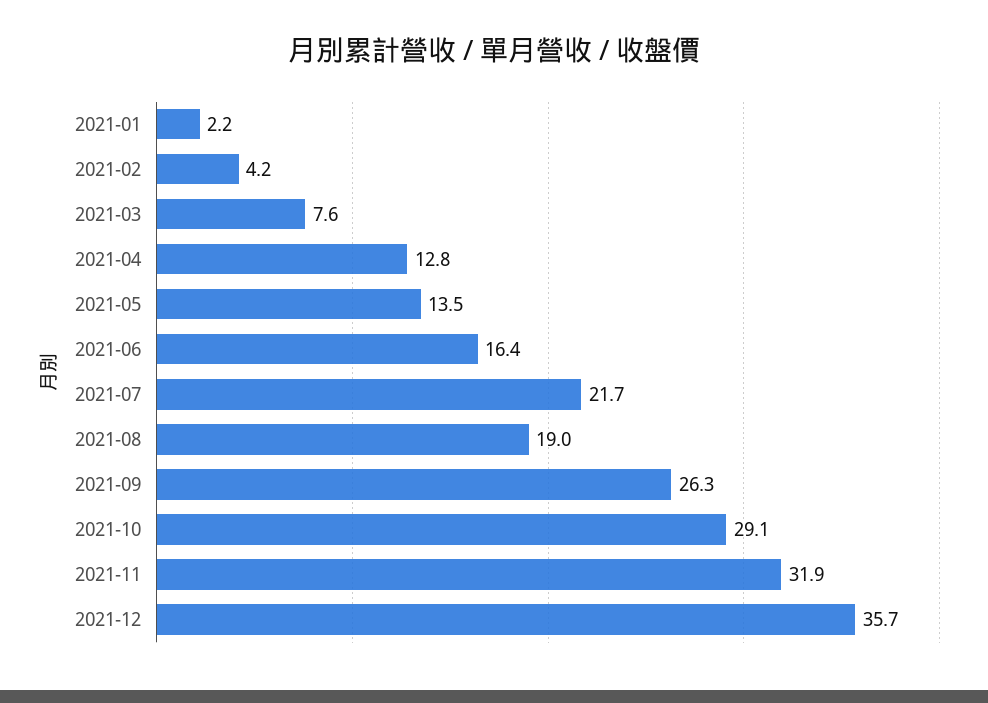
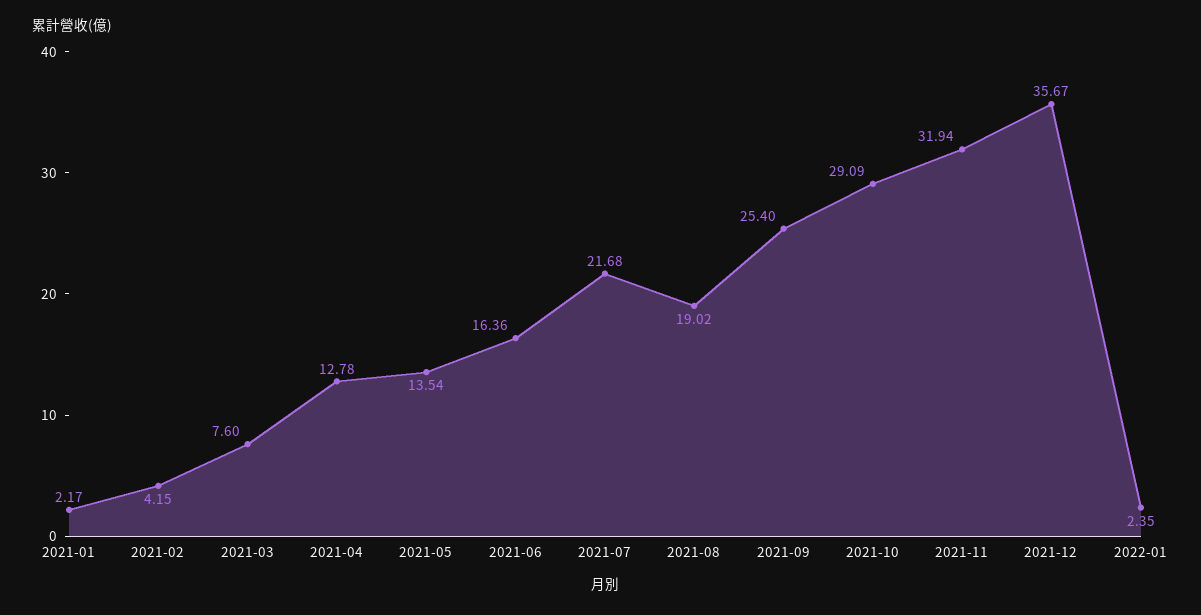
2021-09: 26.3 -> 25.4
2022-01: none -> 2.35

